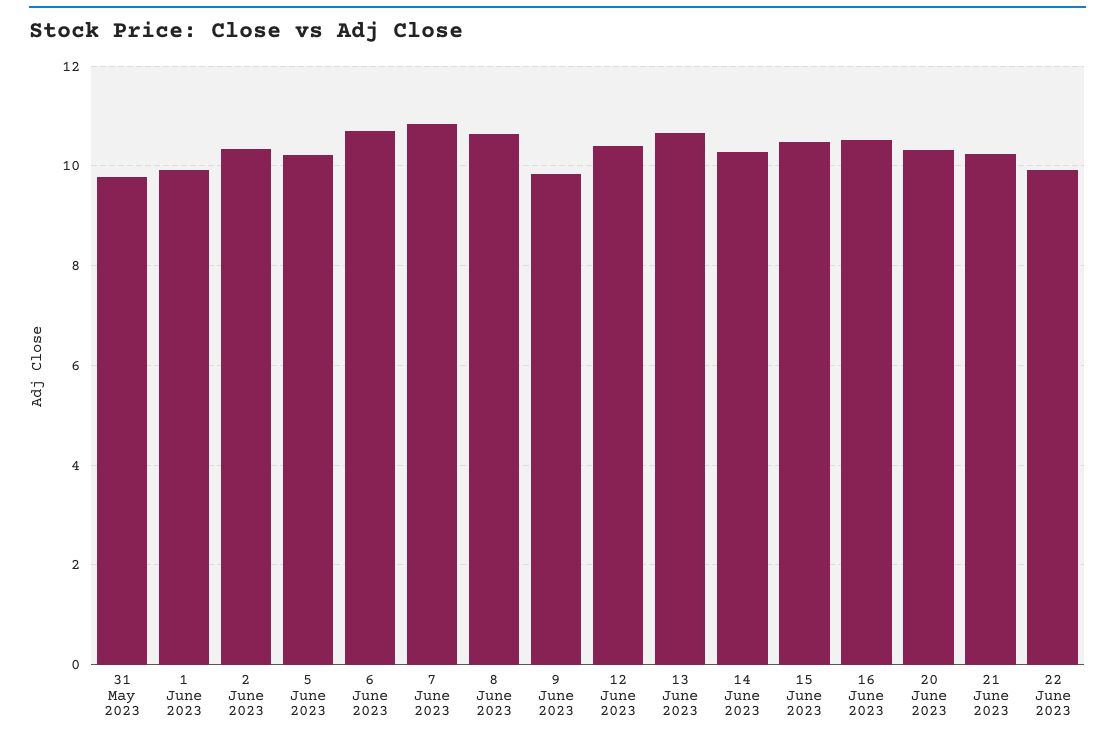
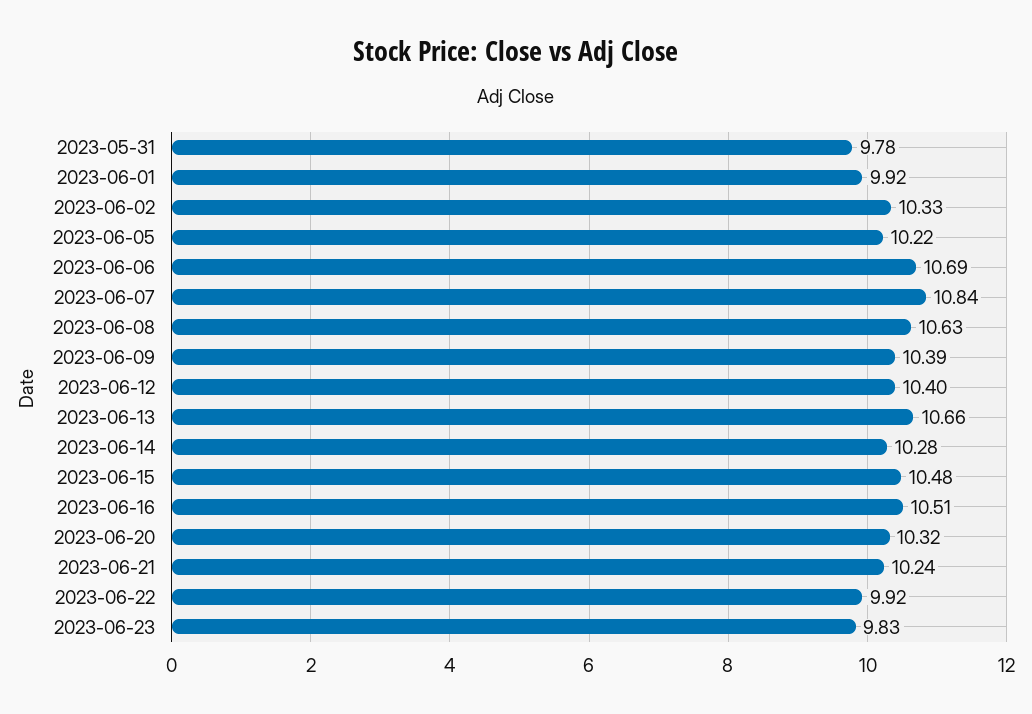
9 June 2023: 9.8 -> 10.39
2023-06-23: none -> 9.83

